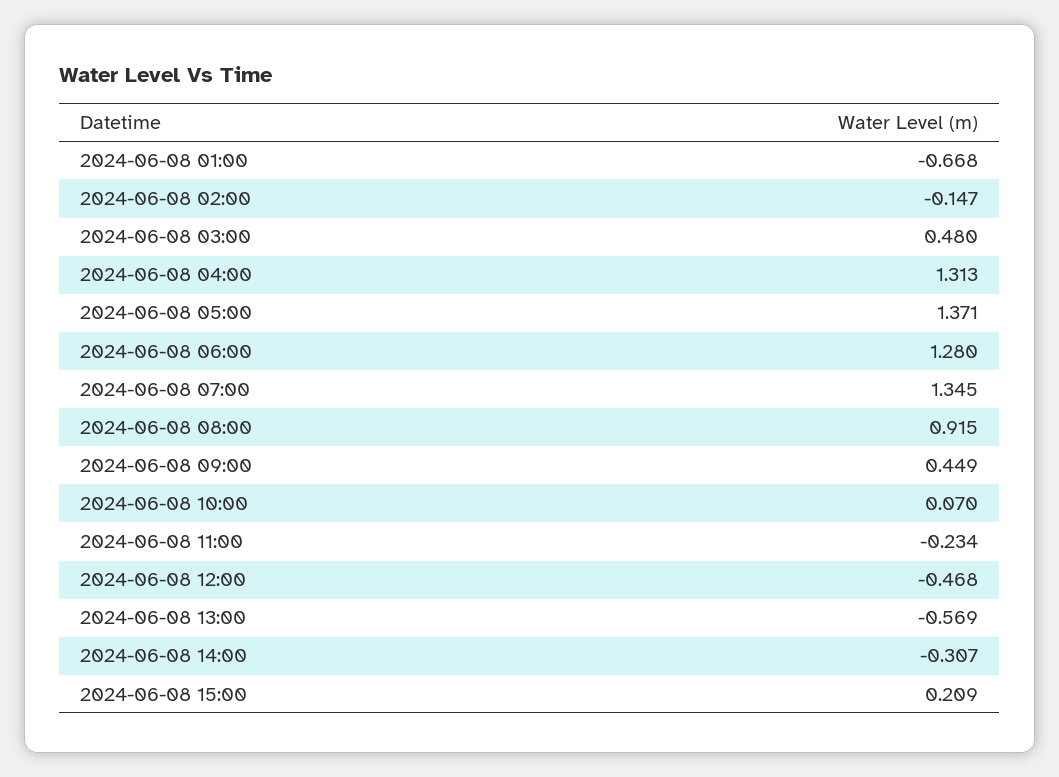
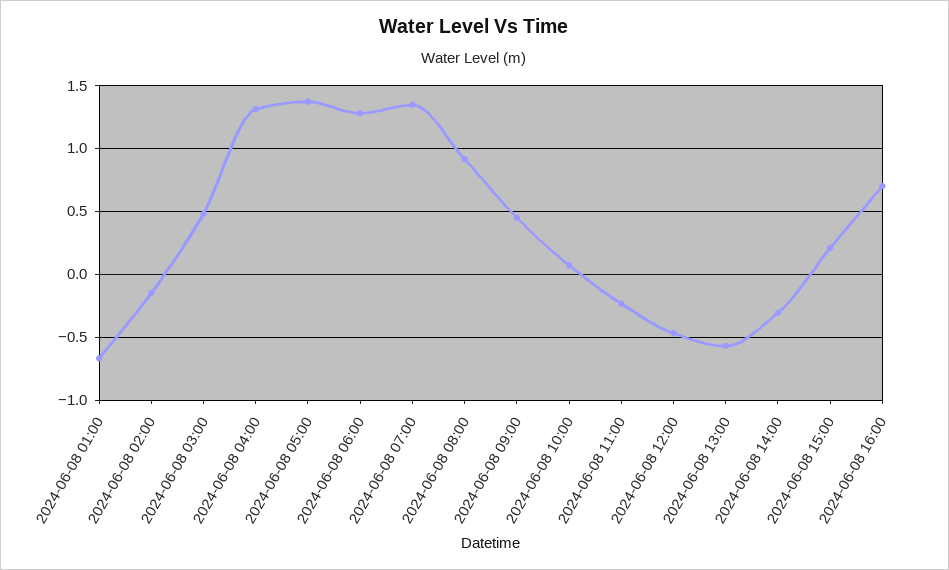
2024-06-08 16:00: none -> 0.7

